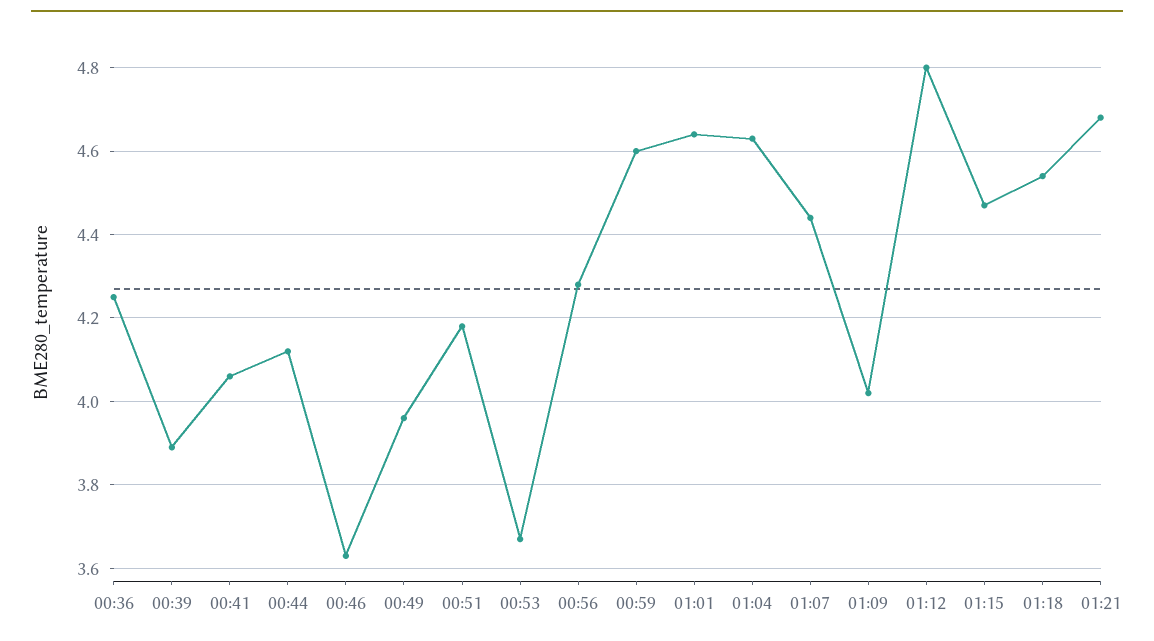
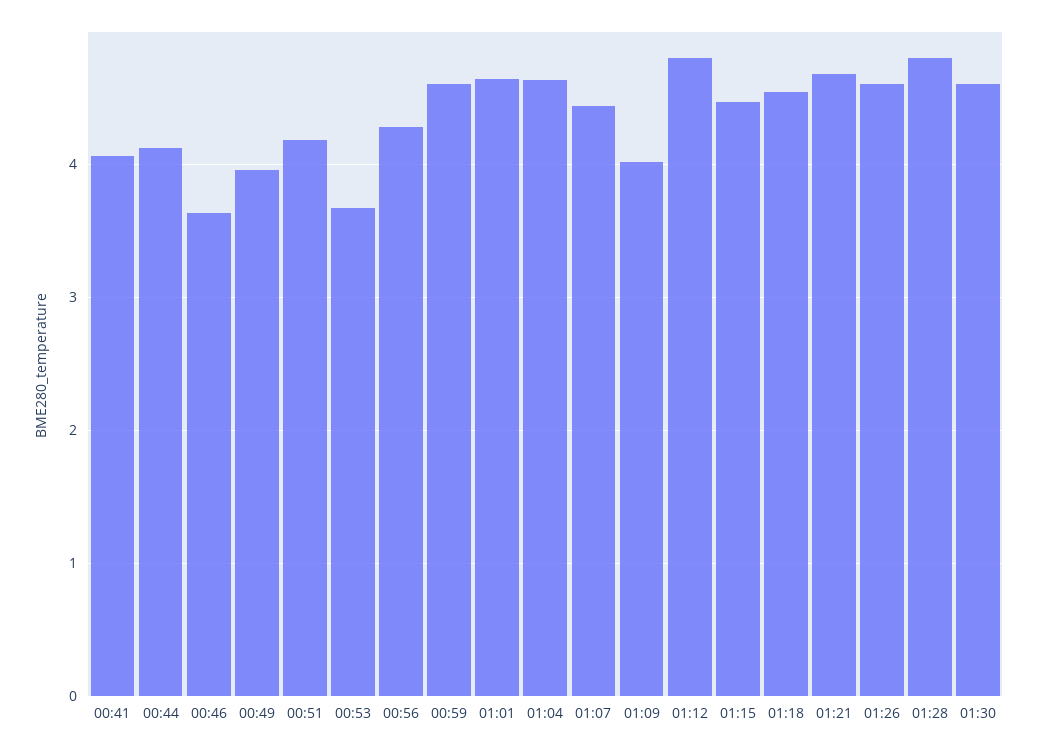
00:36: 4.25 -> none
00:39: 3.9 -> none
01:26: none -> 4.6
01:28: none -> 4.8
01:30: none -> 4.6

